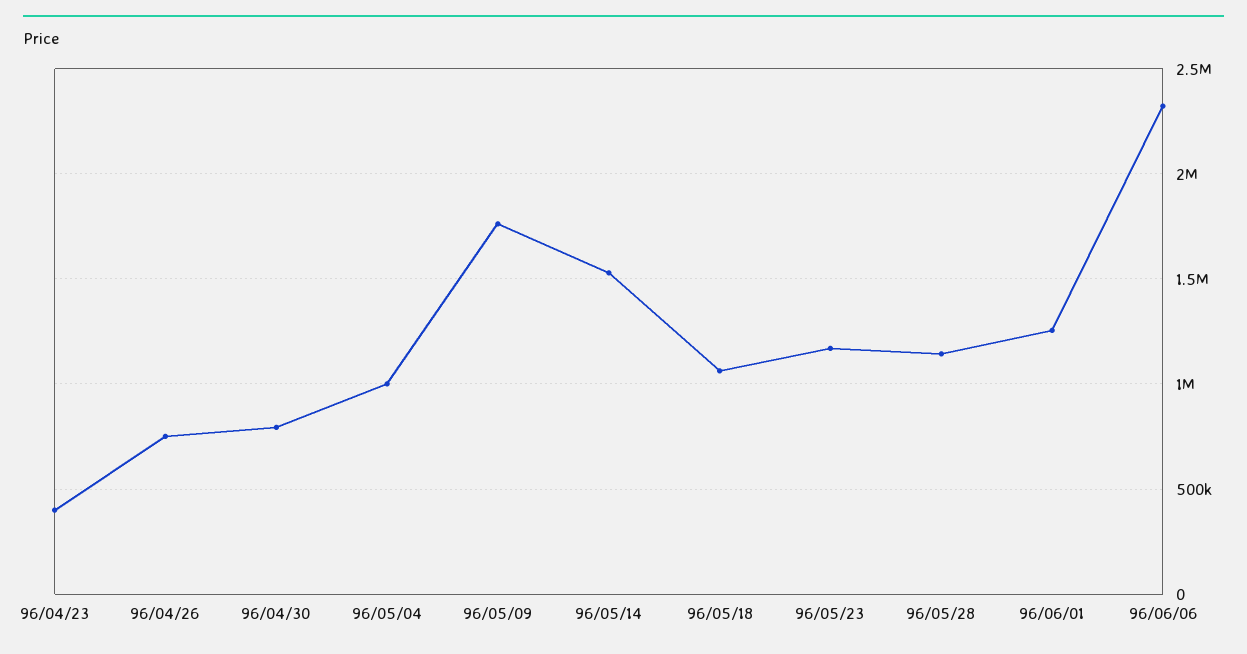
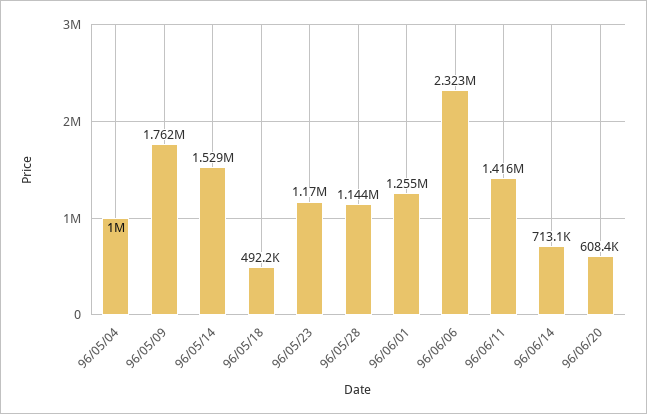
96/04/23: 400000 -> none
96/04/26: 750000 -> none
96/04/30: 800000 -> none
96/05/18: 1050000 -> 492200
96/06/11: none -> 1416000
96/06/14: none -> 713100
96/06/20: none -> 608400

